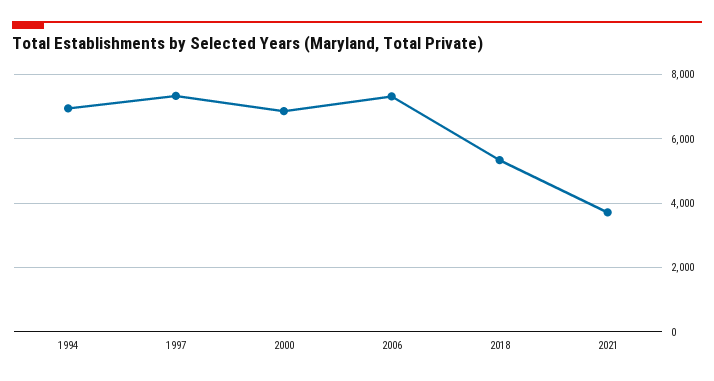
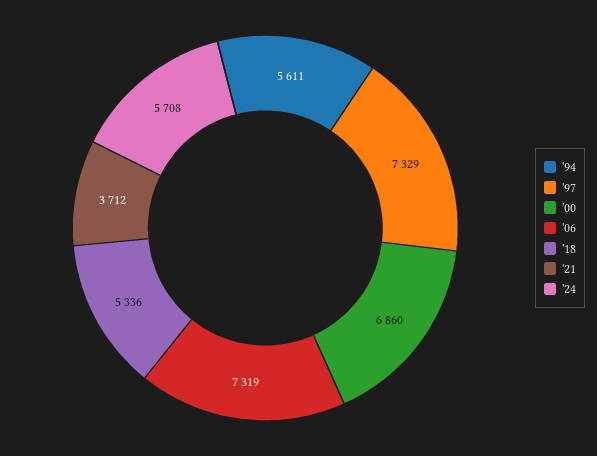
1994: 7000 -> 5611
'24: none -> 5708

